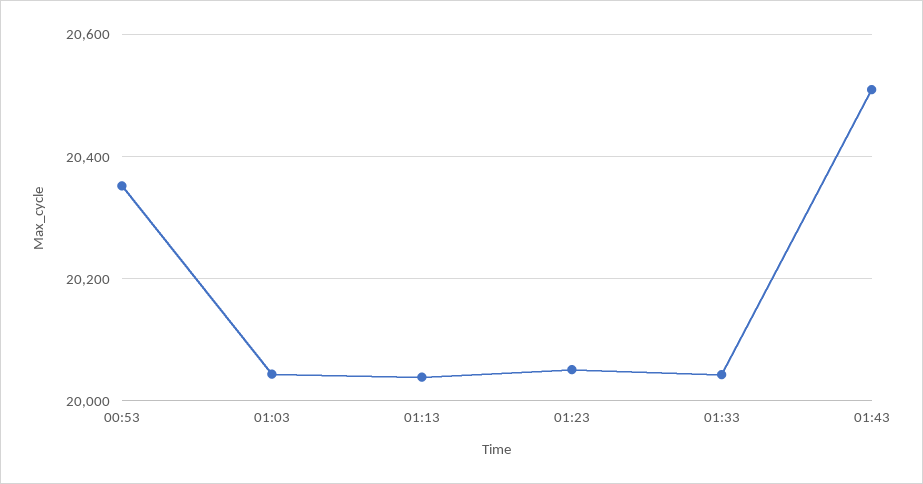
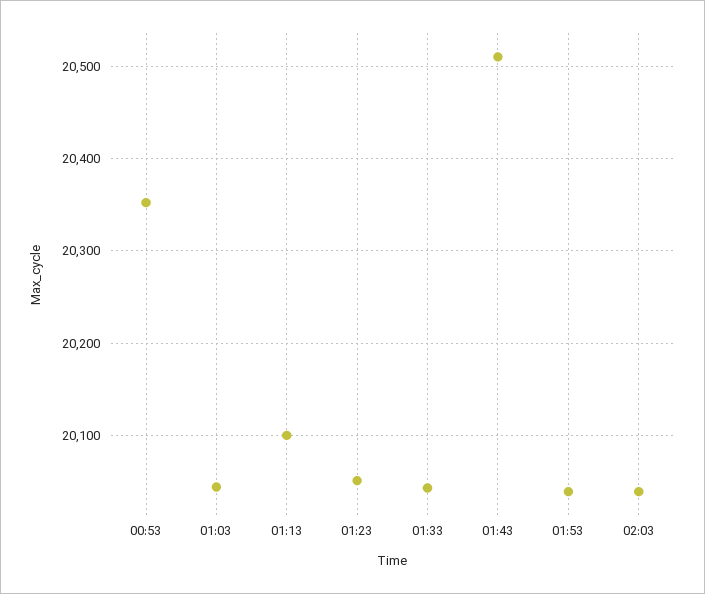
01:13: 20040 -> 20100
01:53: none -> 20040
02:03: none -> 20040

